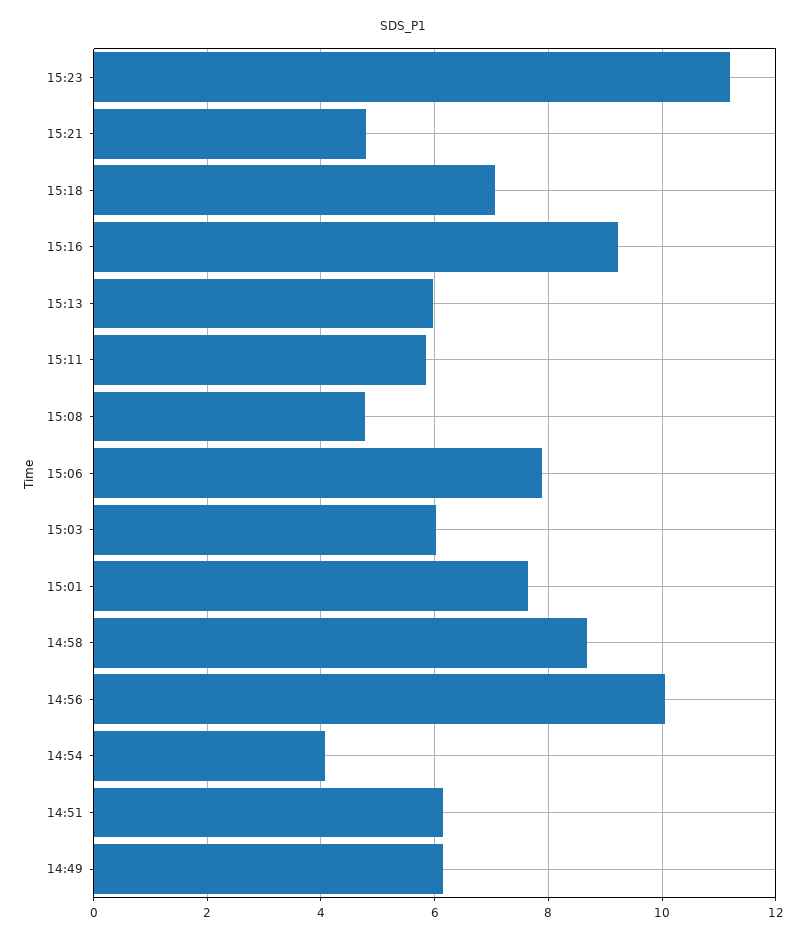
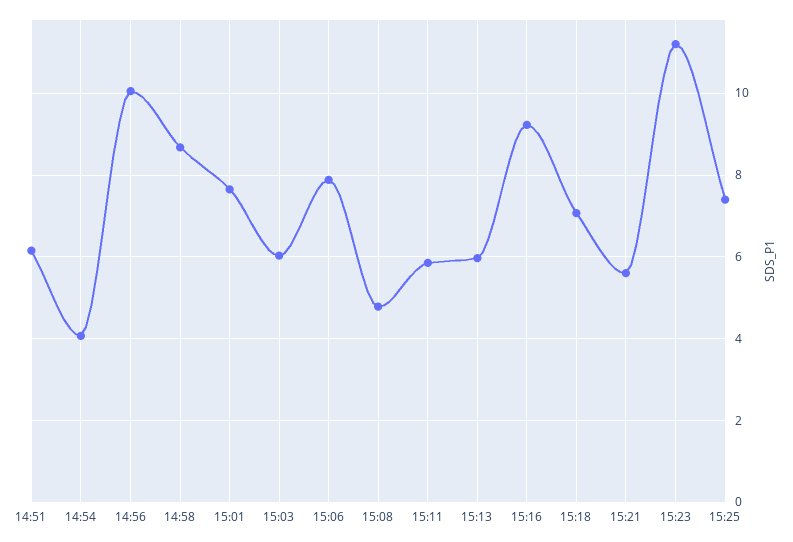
15:21: 4.8 -> 5.6
14:49: 6.2 -> none
15:25: none -> 7.4

